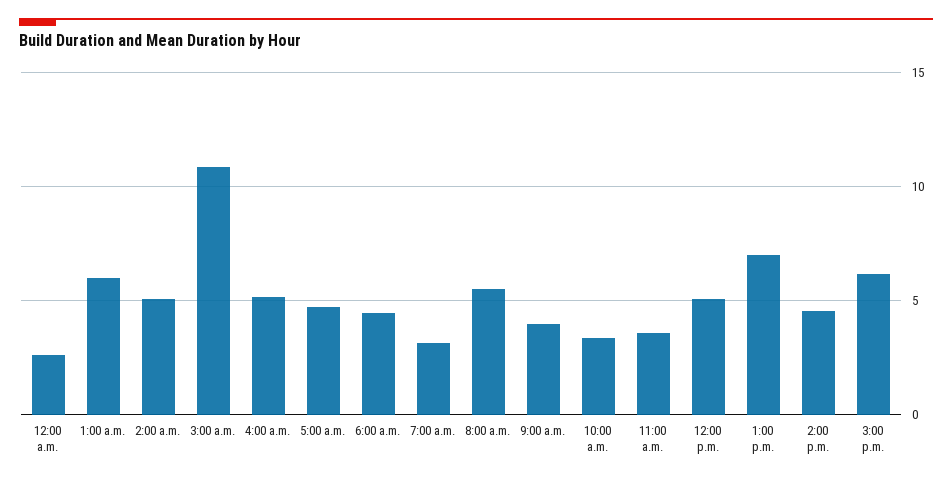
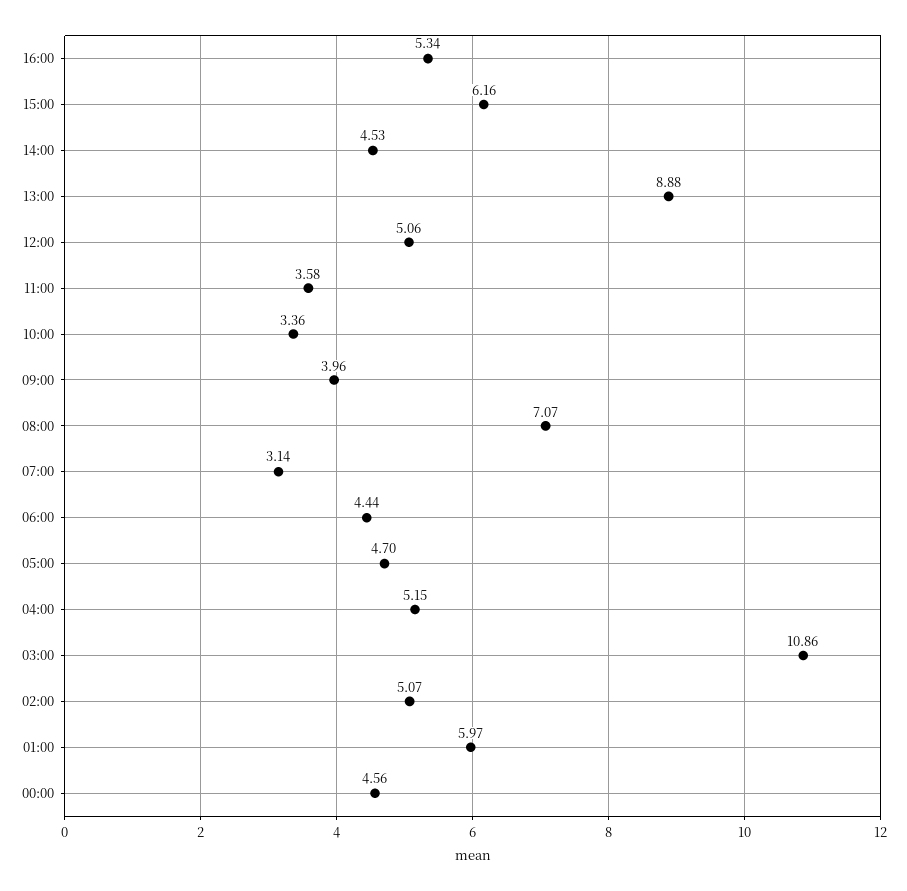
12:00 a.m.: 2.5 -> 4.56
8:00 a.m.: 5.5 -> 7.07
1:00 p.m.: 7 -> 8.88
16:00: none -> 5.34

